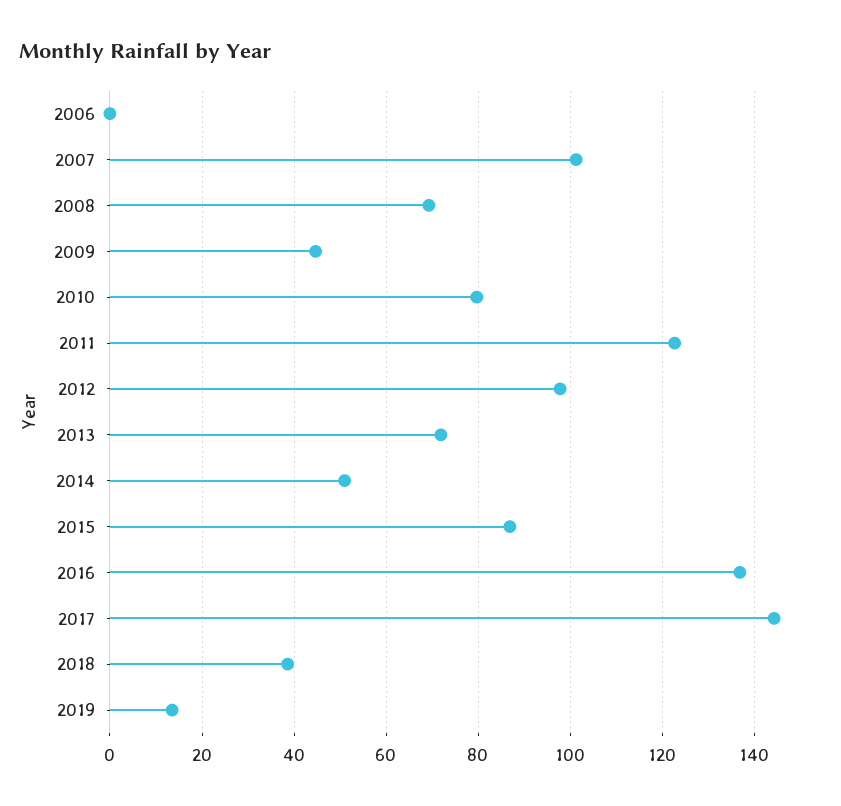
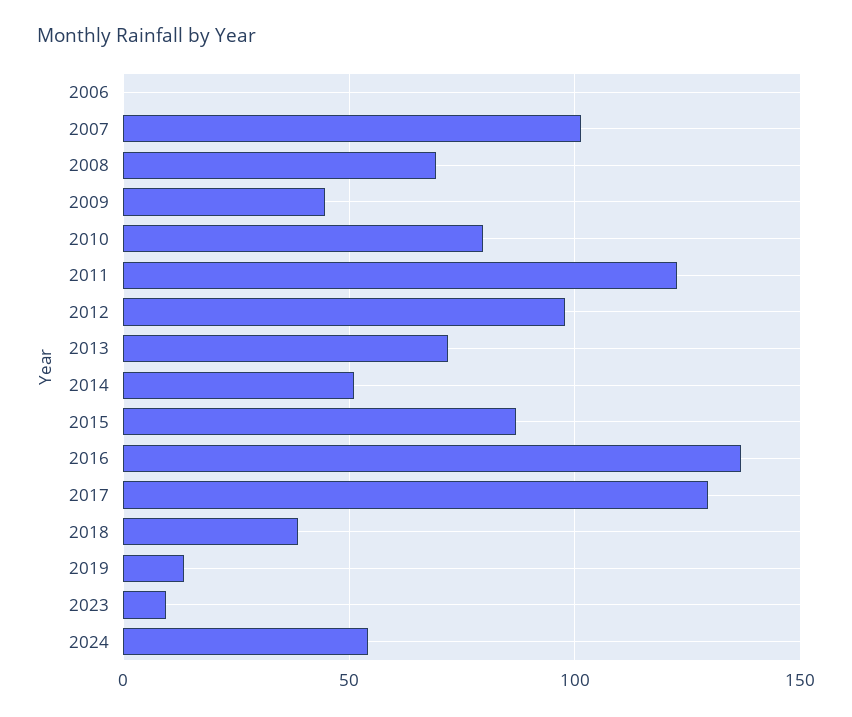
2017: 144 -> 130
2023: none -> 10
2024: none -> 55

